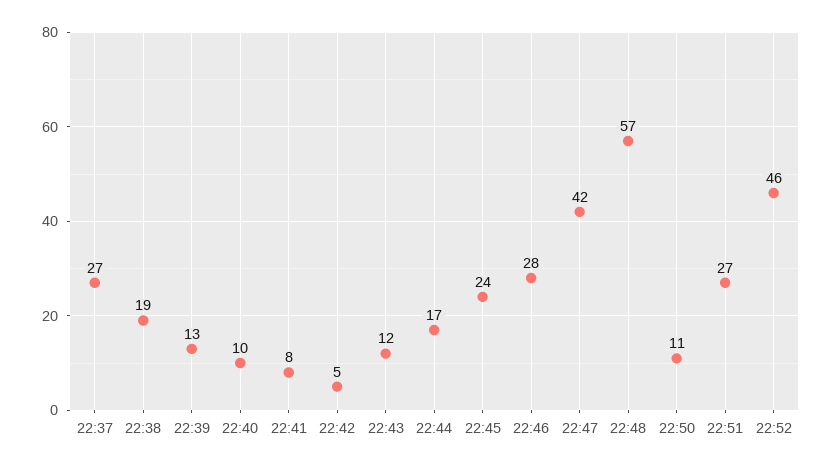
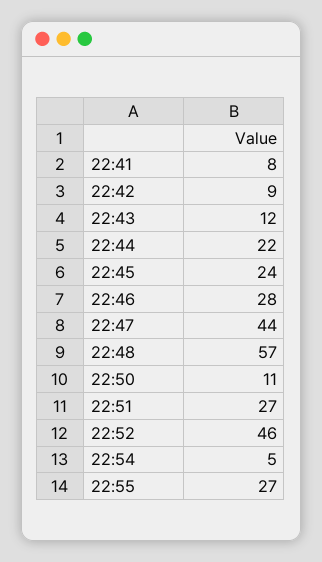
22:37: 27 -> none
22:38: 19 -> none
22:39: 13 -> none
22:40: 10 -> none
22:42: 5 -> 9
22:44: 17 -> 22
22:47: 42 -> 44
22:54: none -> 5
22:55: none -> 27

